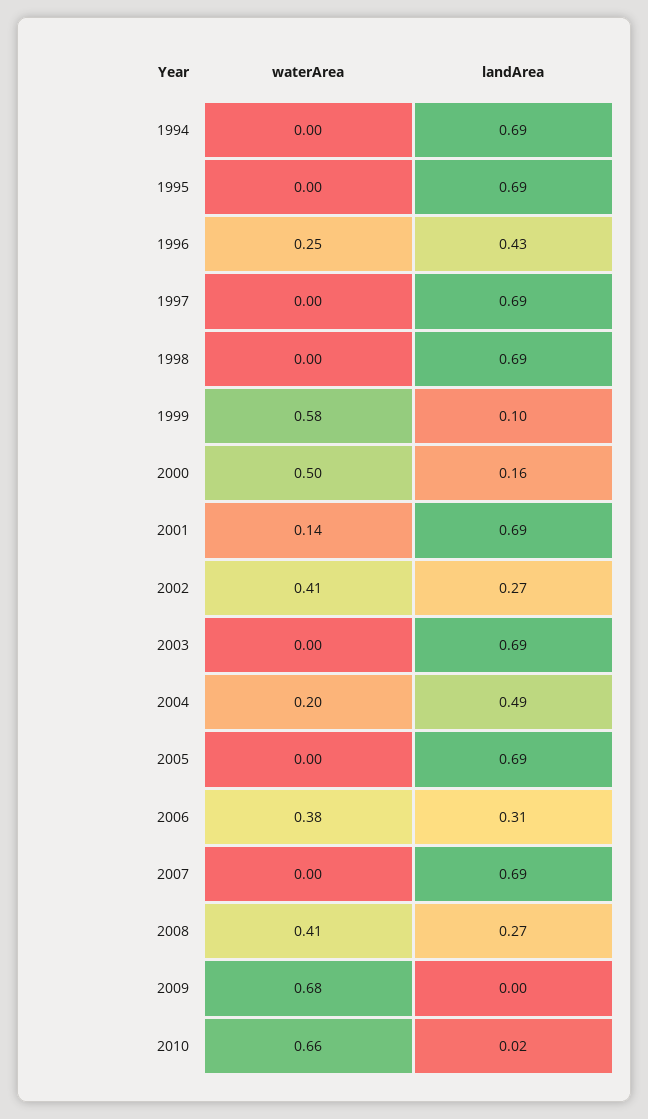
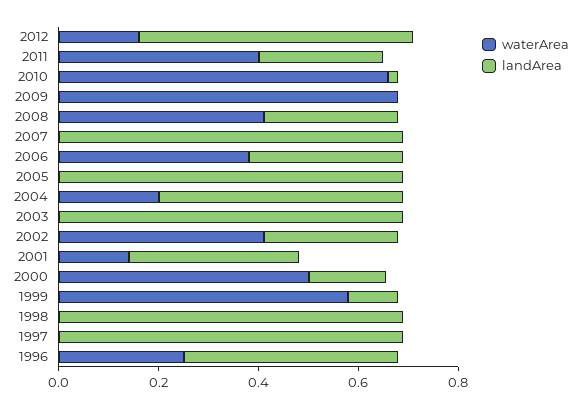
waterArea, 1994: 0 -> none
landArea, 1994: 0.69 -> none
waterArea, 1995: 0 -> none
landArea, 1995: 0.69 -> none
landArea, 2001: 0.69 -> 0.35
waterArea, 2012: none -> 0.15
landArea, 2012: none -> 0.55
waterArea, 2011: none -> 0.4
landArea, 2011: none -> 0.25

